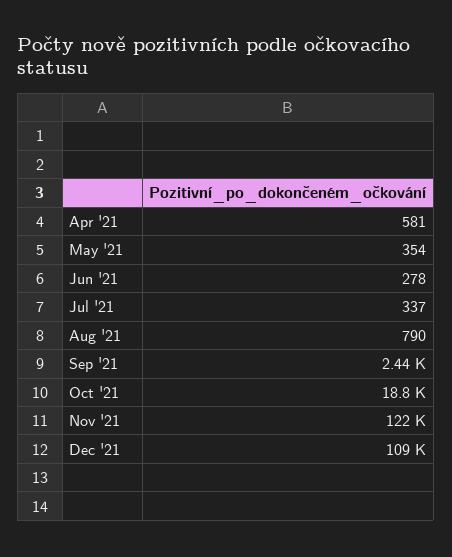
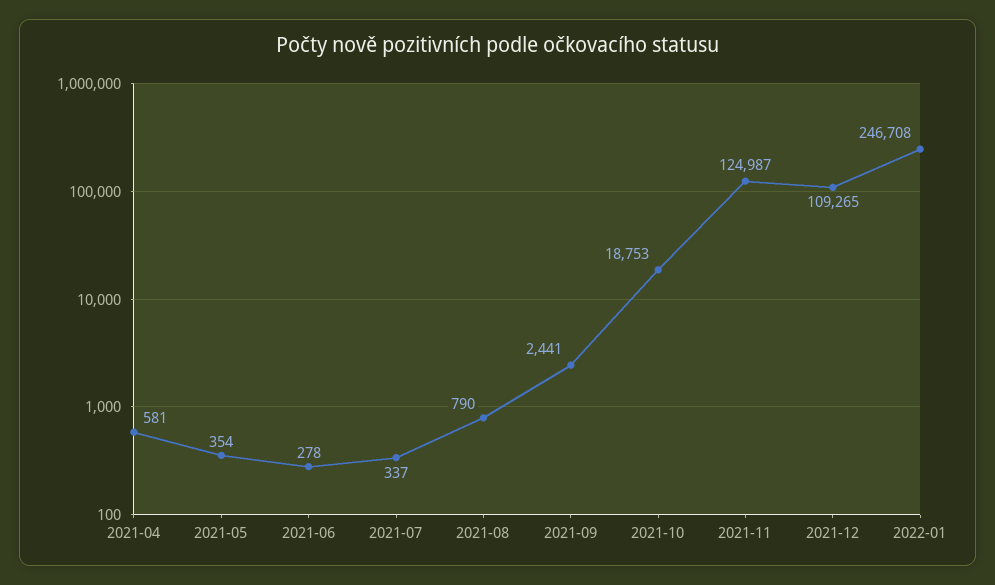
Nov '21: 122000 -> 124987
2022-01: none -> 246708

